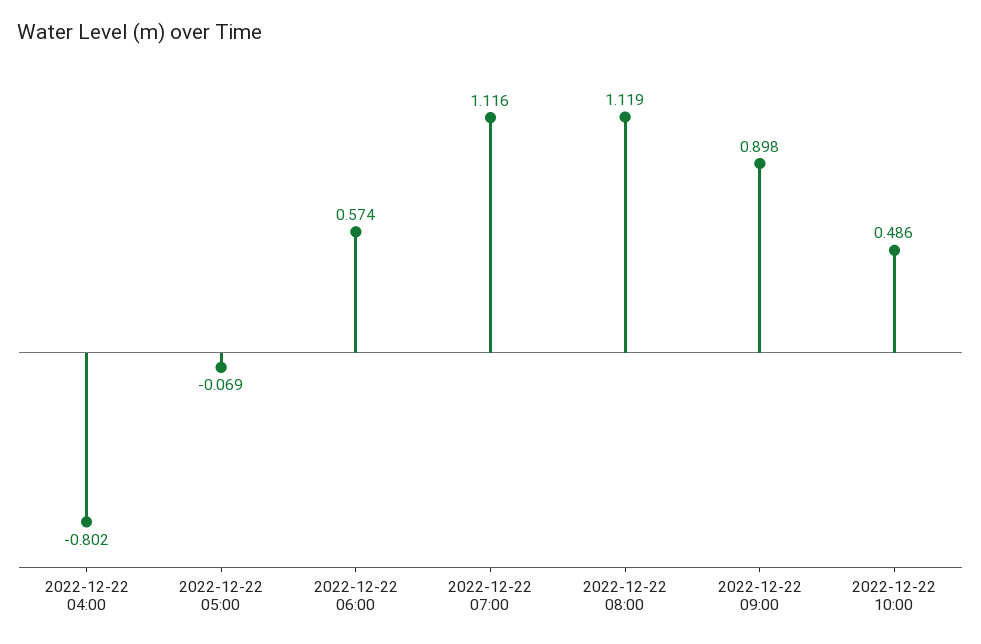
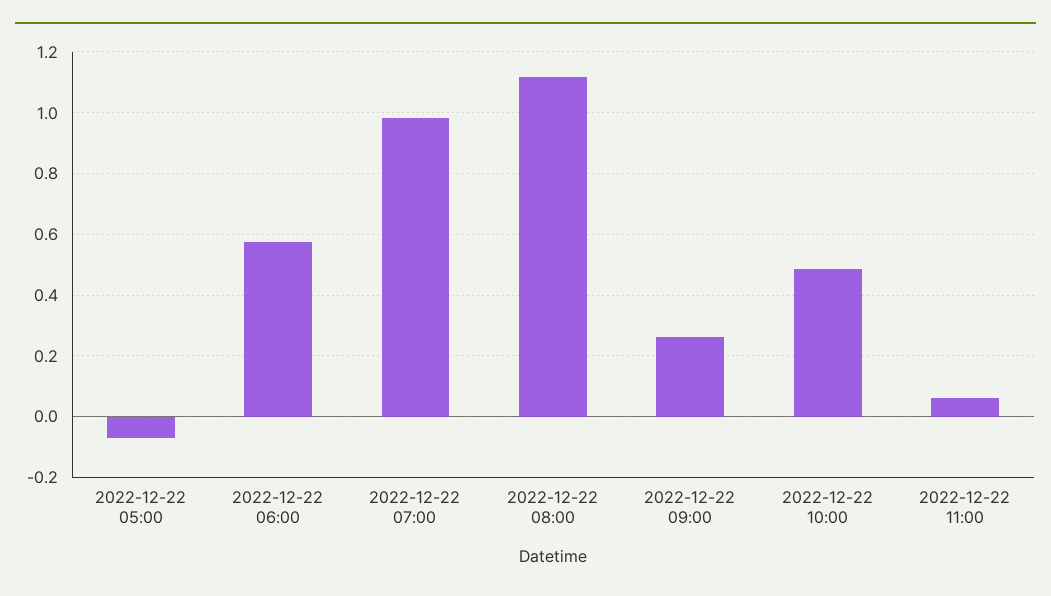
2022-12-22 04:00: -0.802 -> none
2022-12-22 07:00: 1.116 -> 0.98
2022-12-22 09:00: 0.898 -> 0.26
2022-12-22 11:00: none -> 0.06

